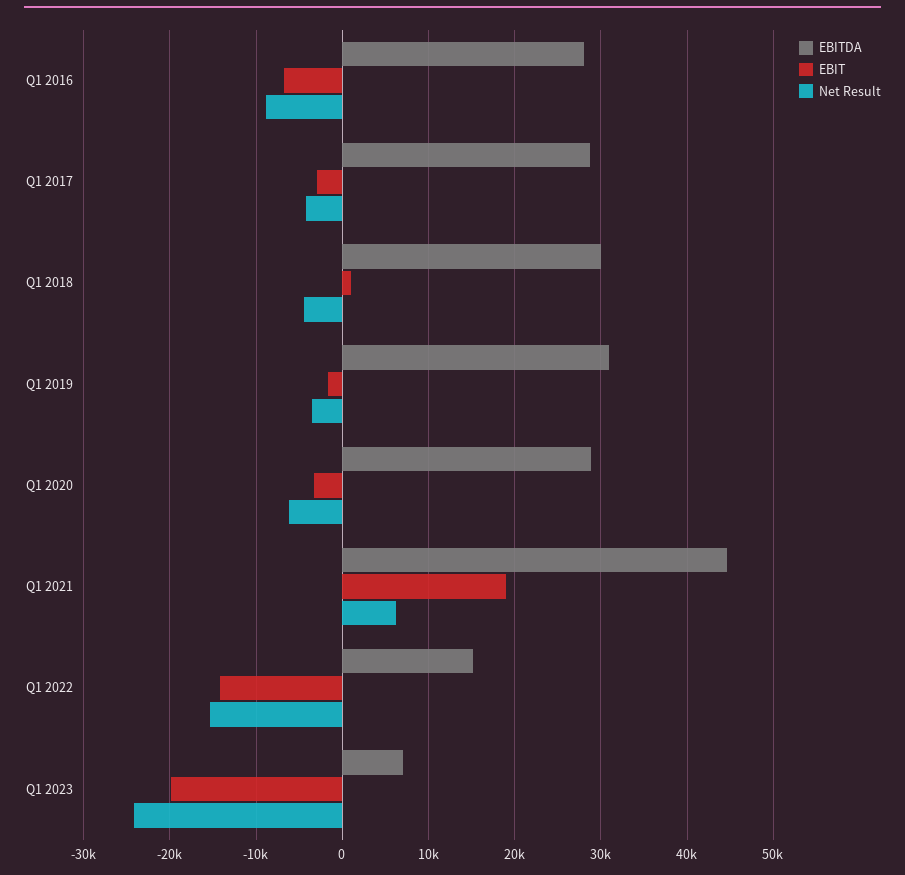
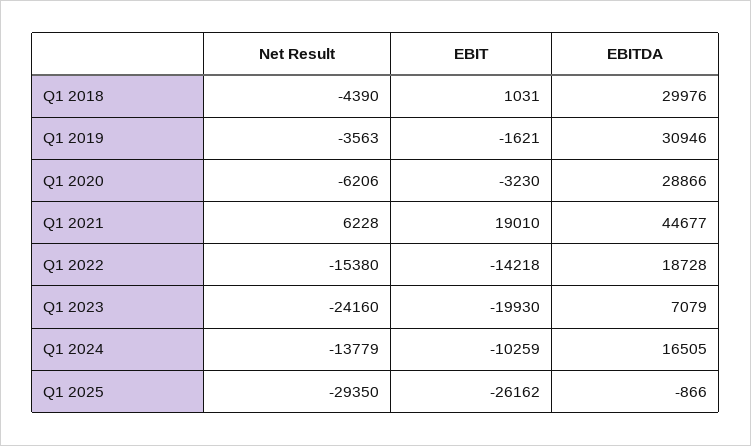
EBITDA, Q1 2016: 28000 -> none
EBIT, Q1 2016: -7000 -> none
Net Result, Q1 2016: -9000 -> none
EBITDA, Q1 2017: 29000 -> none
EBIT, Q1 2017: -3000 -> none
Net Result, Q1 2017: -4000 -> none
EBITDA, Q1 2022: 15000 -> 18728
Net Result, Q1 2024: none -> -13779
EBIT, Q1 2024: none -> -10259
EBITDA, Q1 2024: none -> 16505
Net Result, Q1 2025: none -> -29350
EBIT, Q1 2025: none -> -26162
EBITDA, Q1 2025: none -> -866

